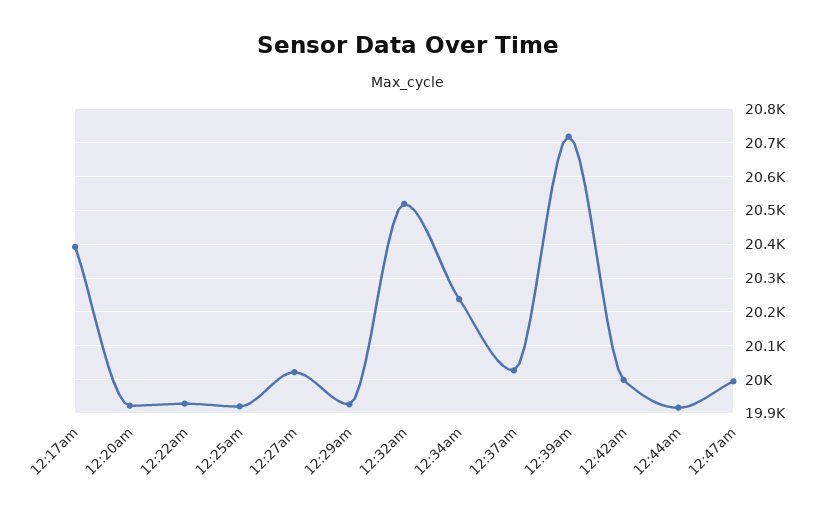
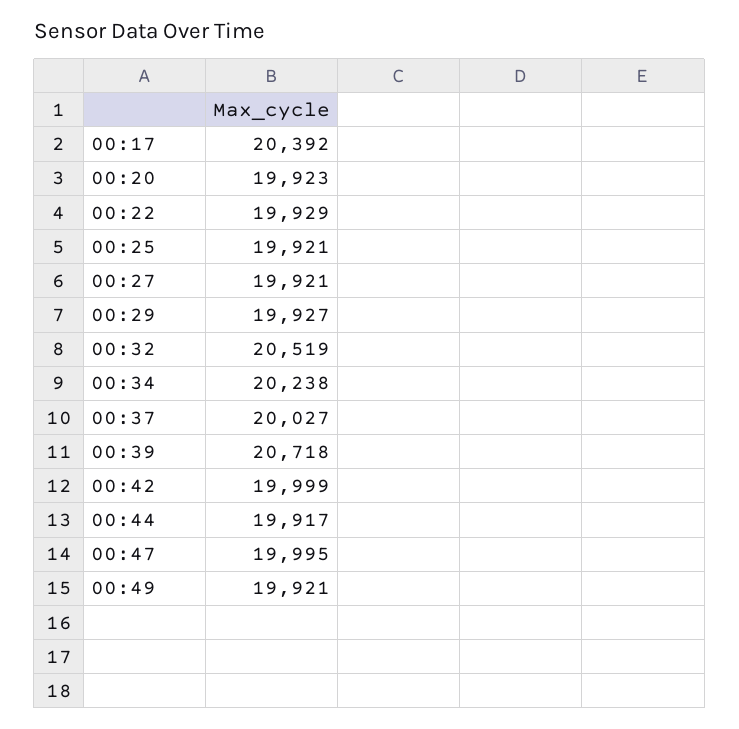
12:27am: 20020 -> 19921
00:49: none -> 19921

